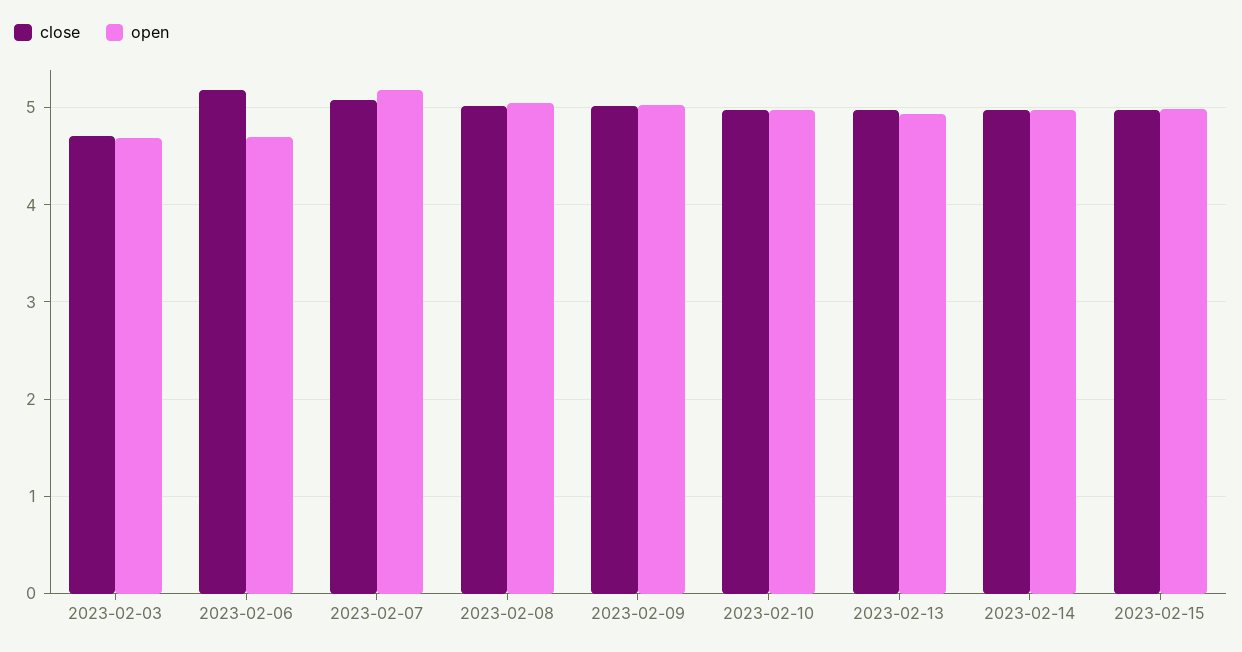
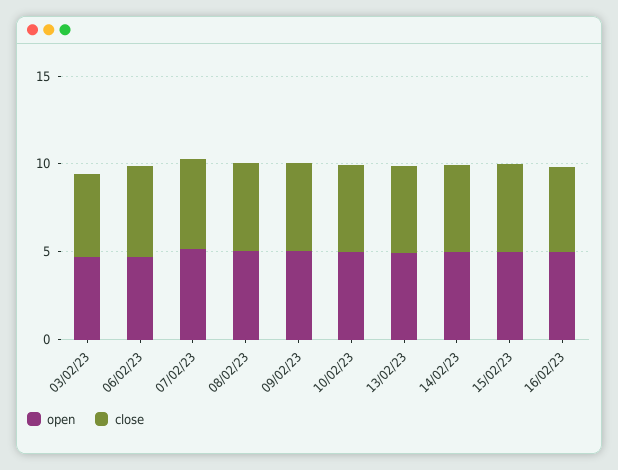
open, 16/02/23: none -> 5
close, 16/02/23: none -> 5

